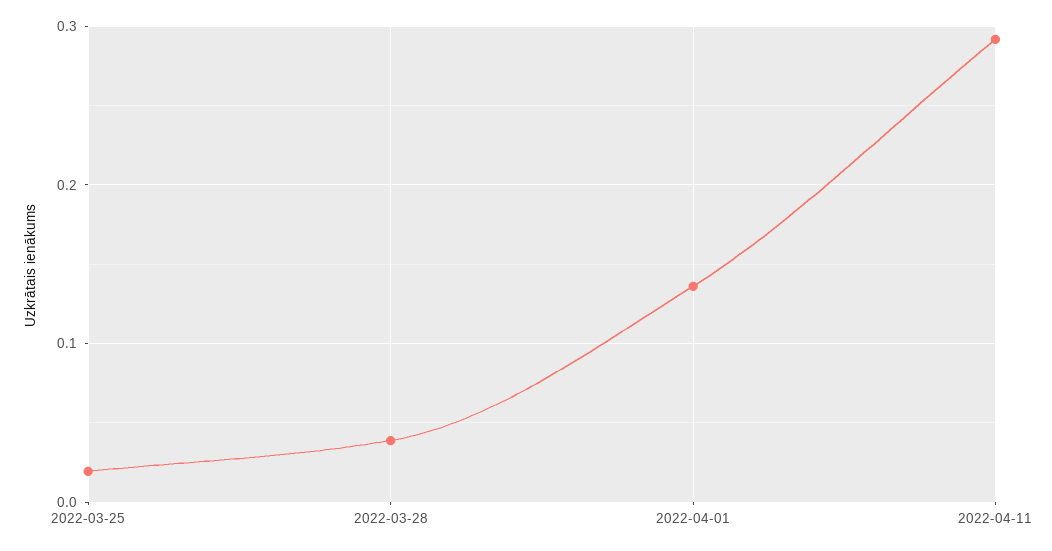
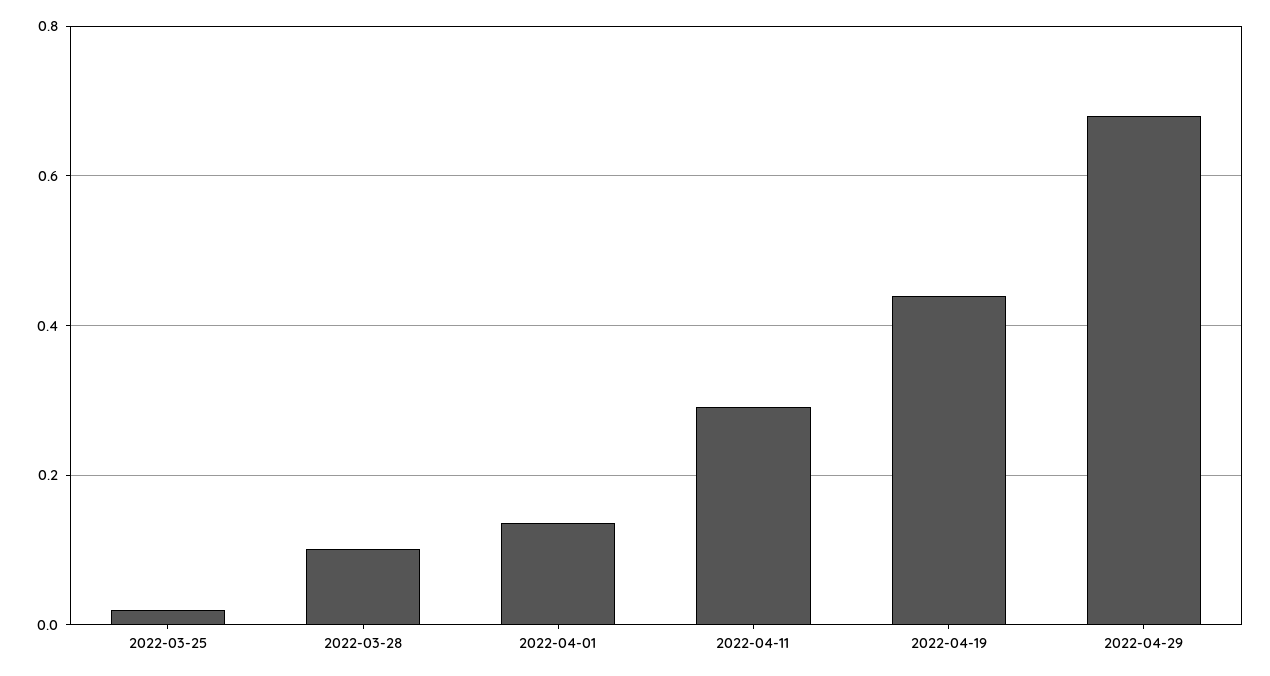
2022-03-28: 0.04 -> 0.1
2022-04-19: none -> 0.44
2022-04-29: none -> 0.68

